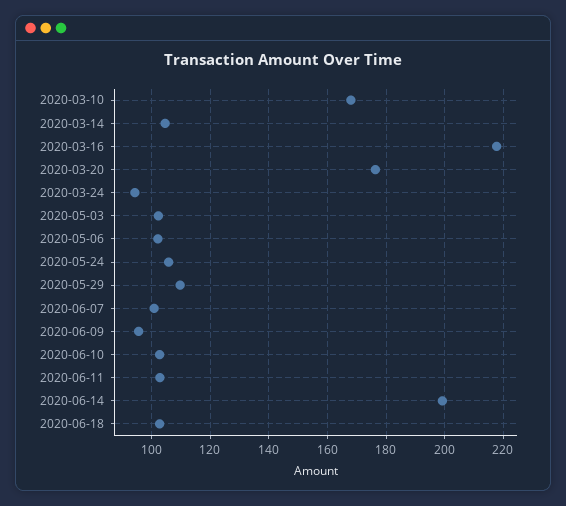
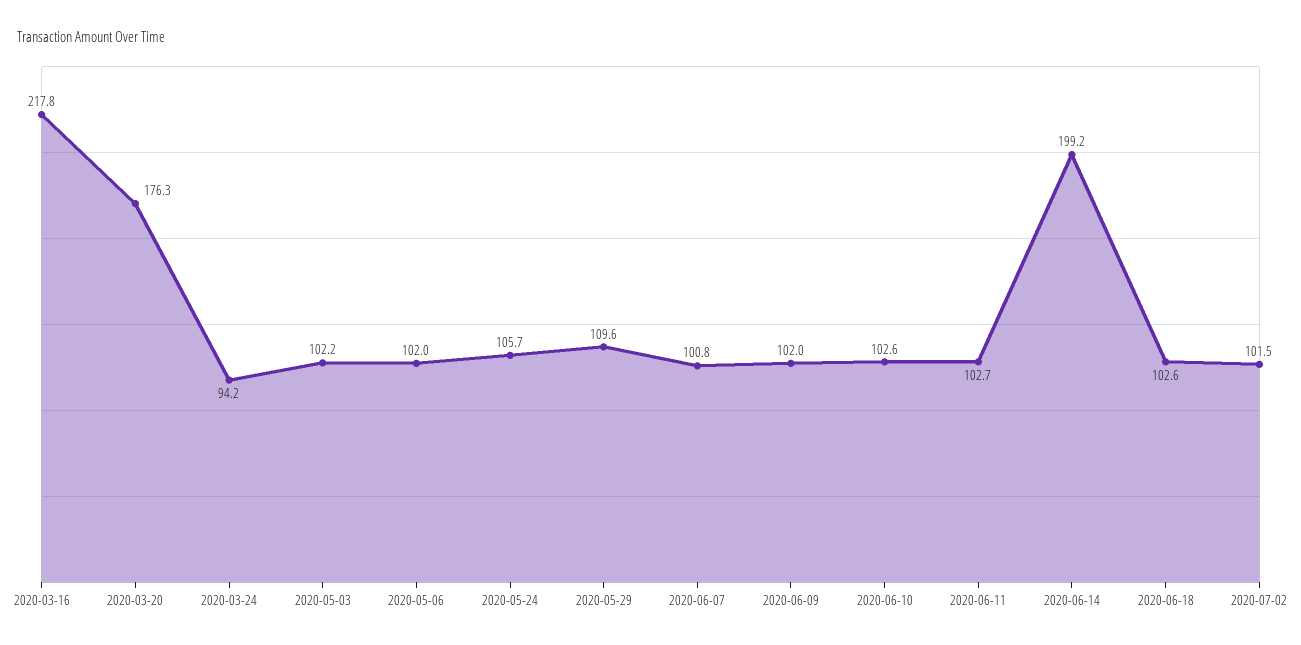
2020-03-10: 167.5 -> none
2020-03-14: 105 -> none
2020-06-09: 95 -> 102
2020-07-02: none -> 101.5

